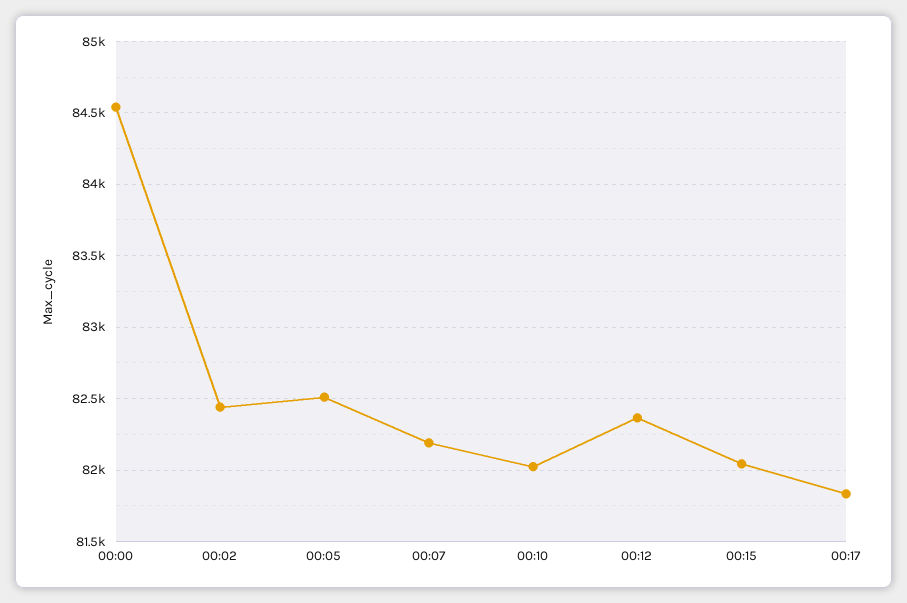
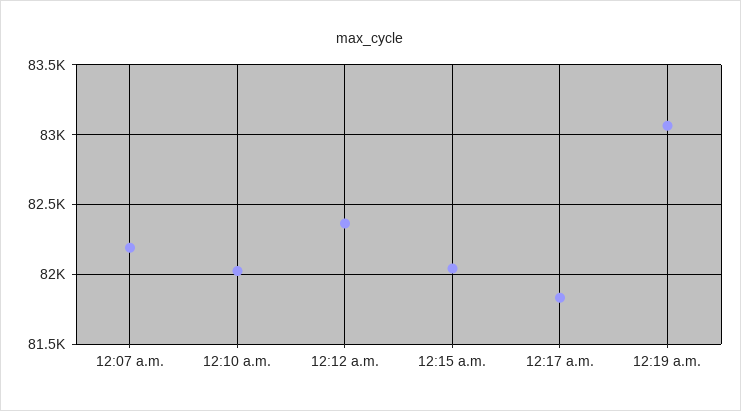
00:00: 84550 -> none
00:02: 82450 -> none
00:05: 82500 -> none
12:19 a.m.: none -> 83050

